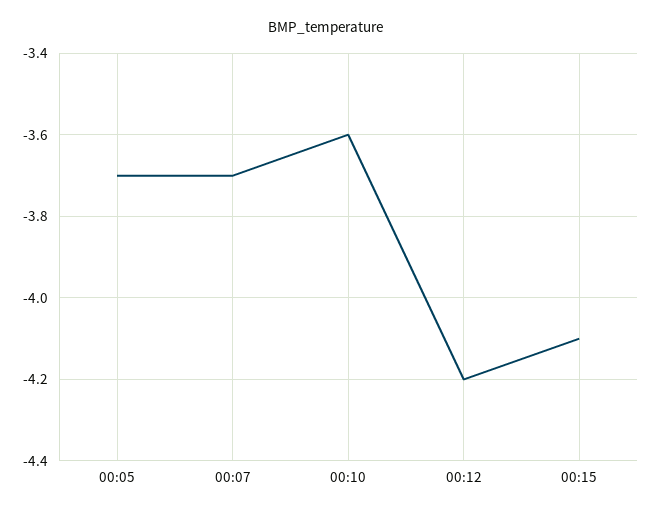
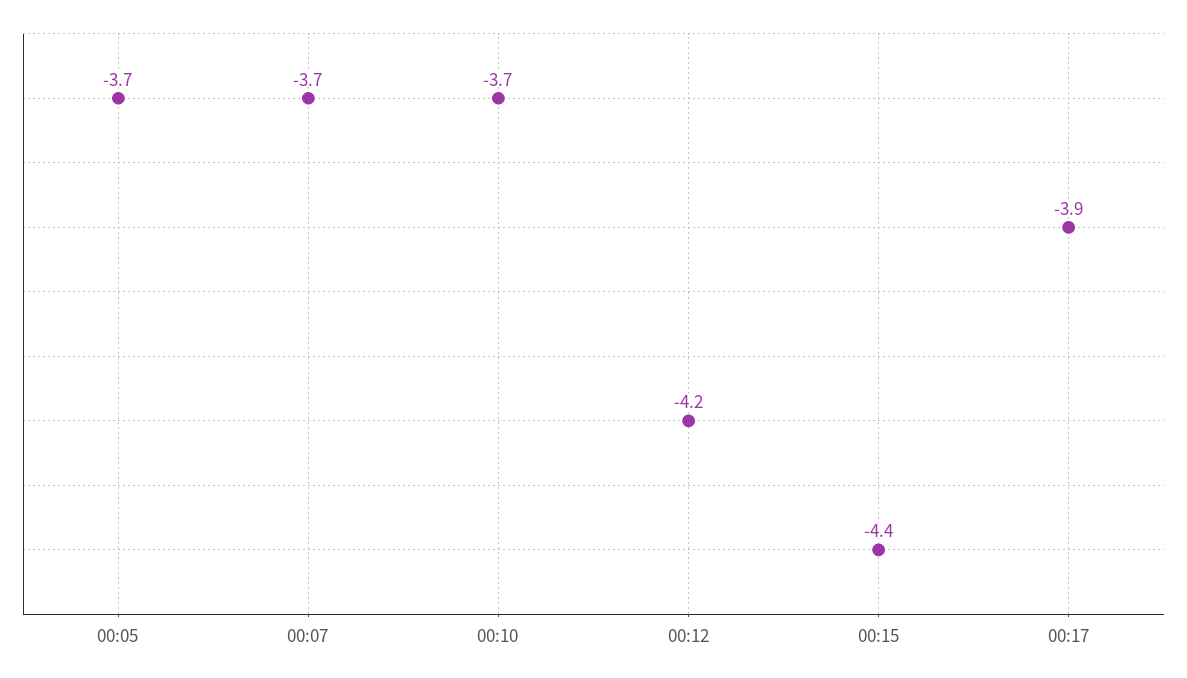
00:10: -3.6 -> -3.7
00:15: -4.1 -> -4.4
00:17: none -> -3.9

